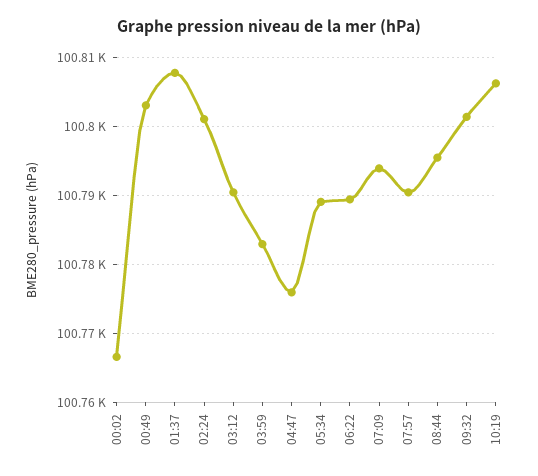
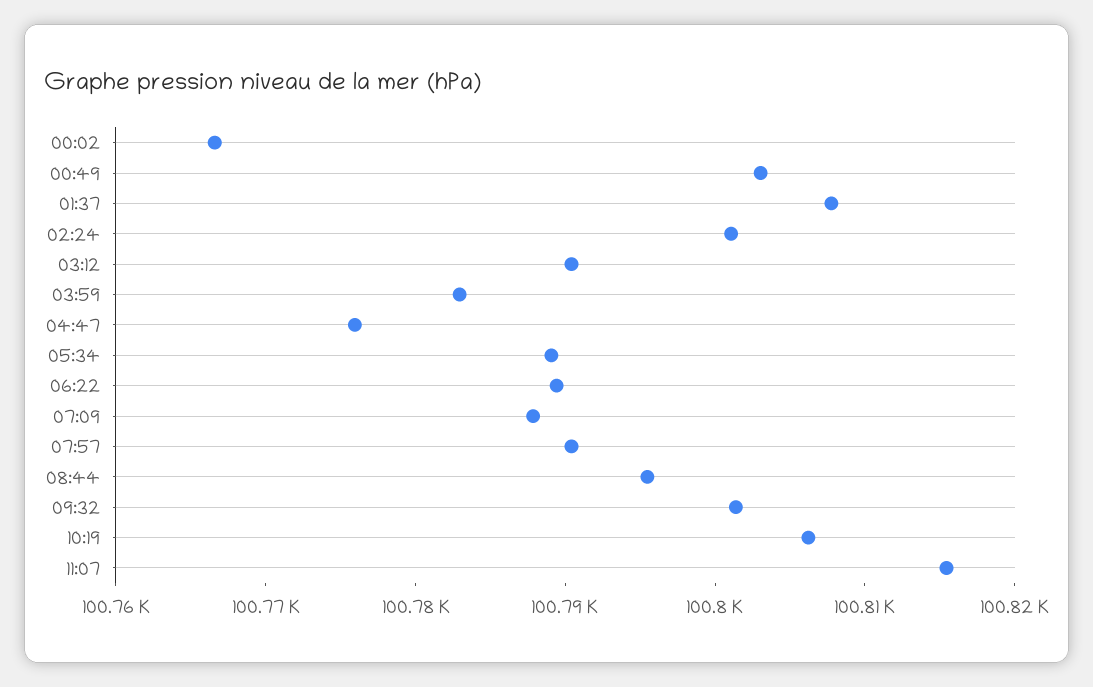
07:09: 100794 -> 100788
11:07: none -> 100816

